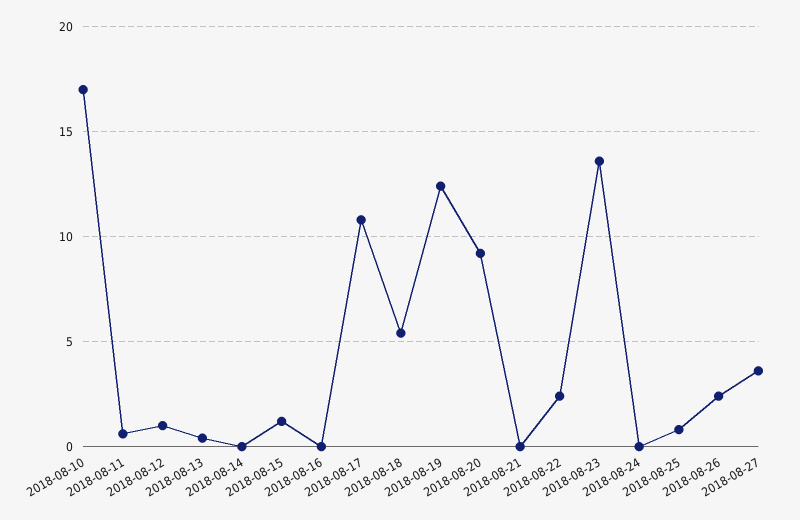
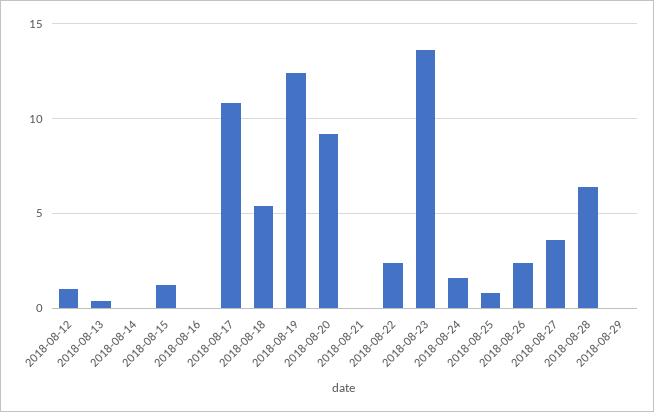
2018-08-10: 17 -> none
2018-08-11: 0.5 -> none
2018-08-24: 0 -> 1.5
2018-08-28: none -> 6.5
2018-08-29: none -> 0

